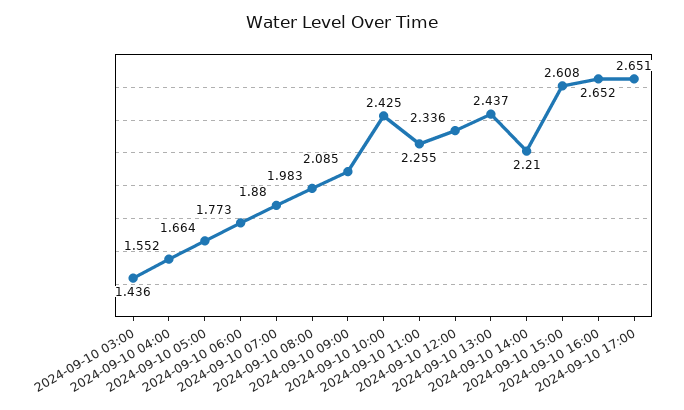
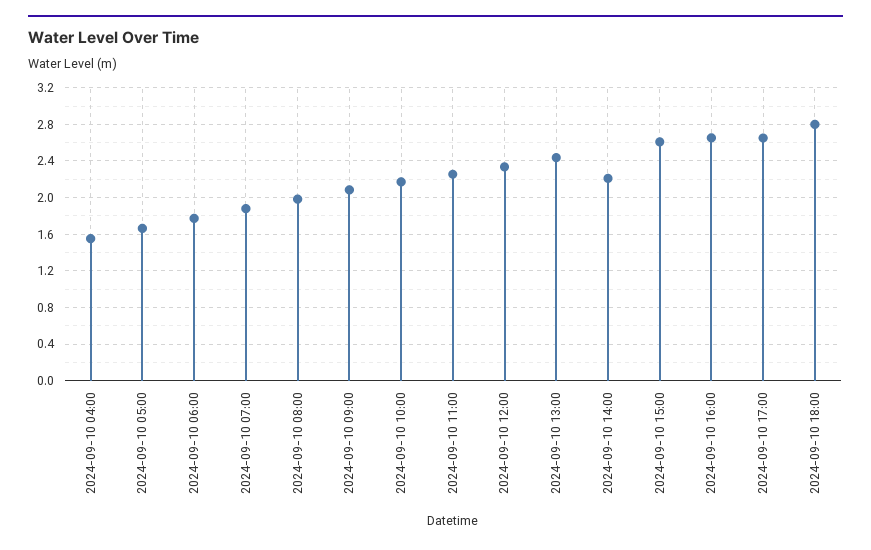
2024-09-10 03:00: 1.436 -> none
2024-09-10 10:00: 2.425 -> 2.2
2024-09-10 18:00: none -> 2.8

